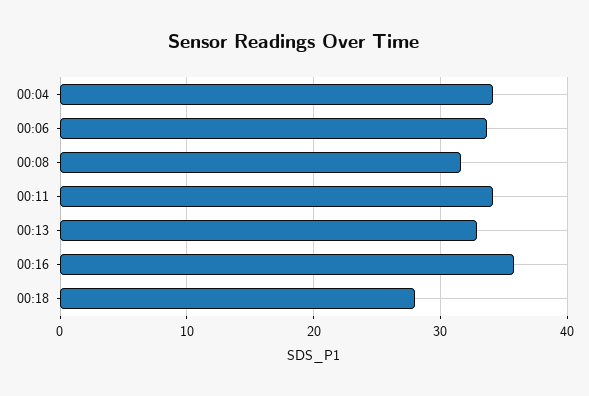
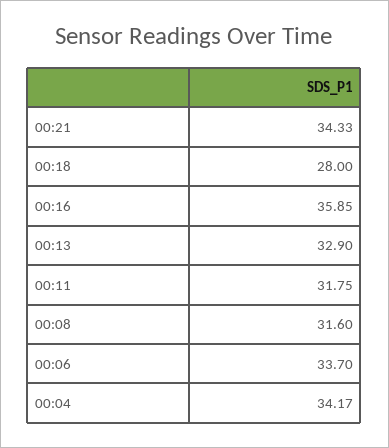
00:11: 34 -> 31.75
00:21: none -> 34.33

